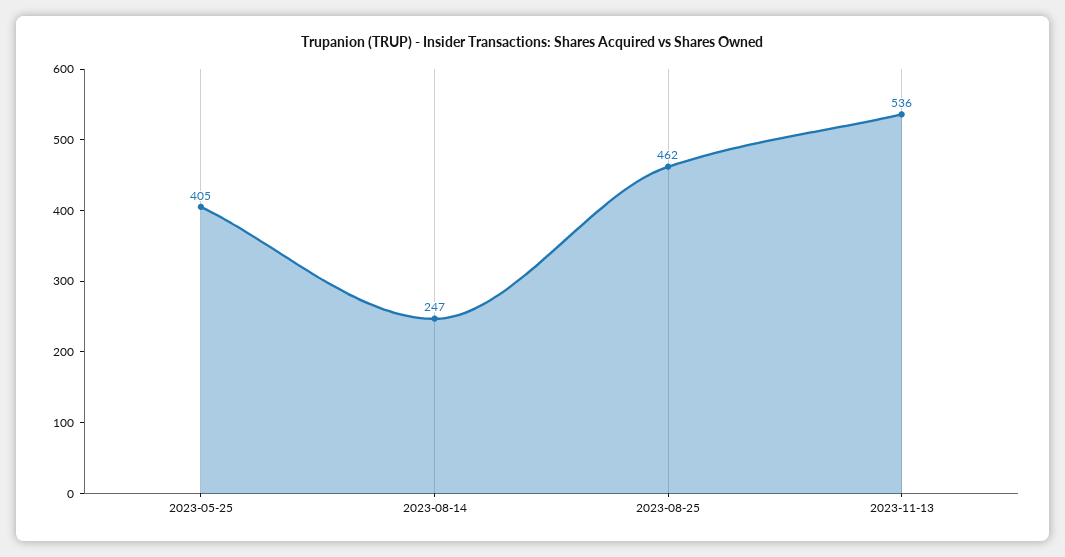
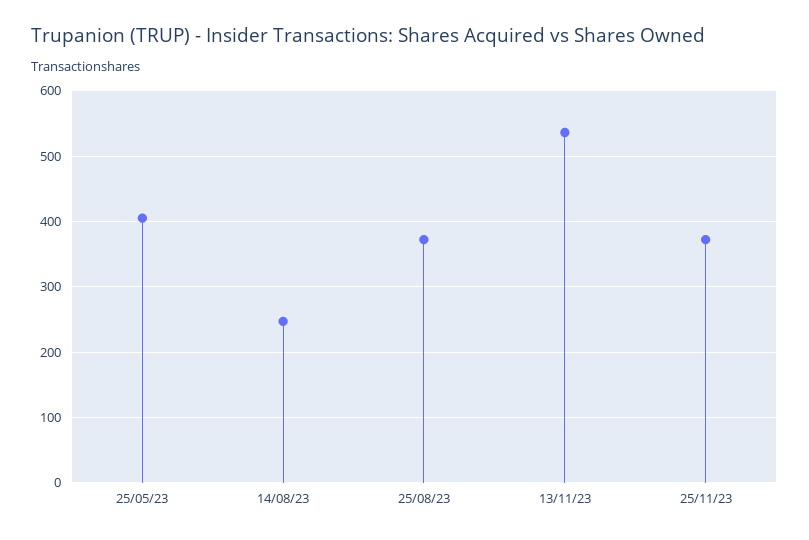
2023-08-25: 462 -> 370
25/11/23: none -> 370

